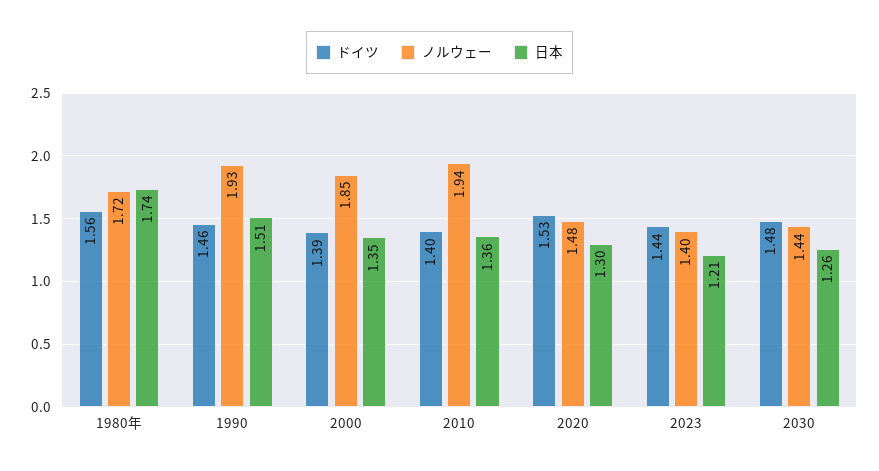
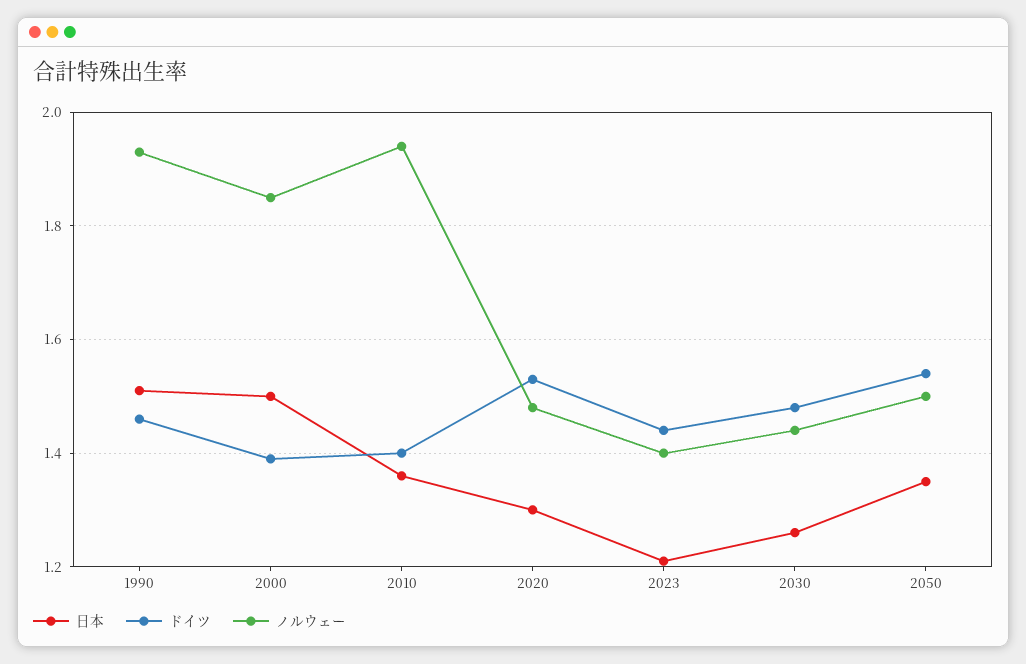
ドイツ, 1980年: 1.56 -> none
ノルウェー, 1980年: 1.72 -> none
日本, 1980年: 1.74 -> none
日本, 2000: 1.35 -> 1.5
日本, 2050: none -> 1.35
ドイツ, 2050: none -> 1.55
ノルウェー, 2050: none -> 1.5

